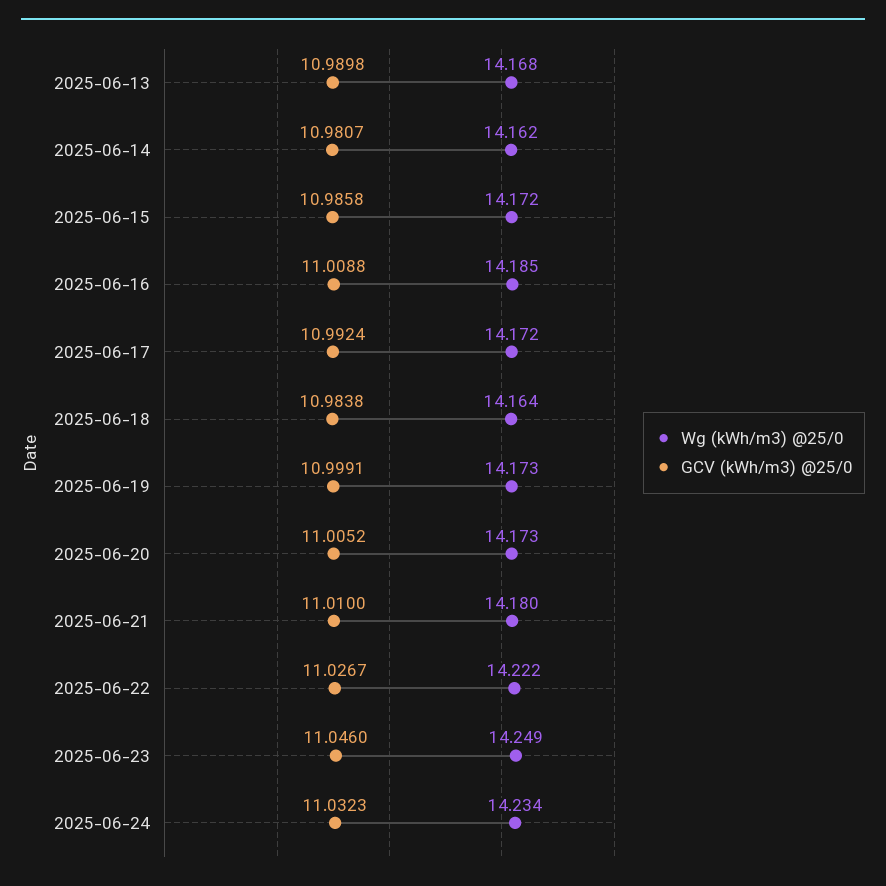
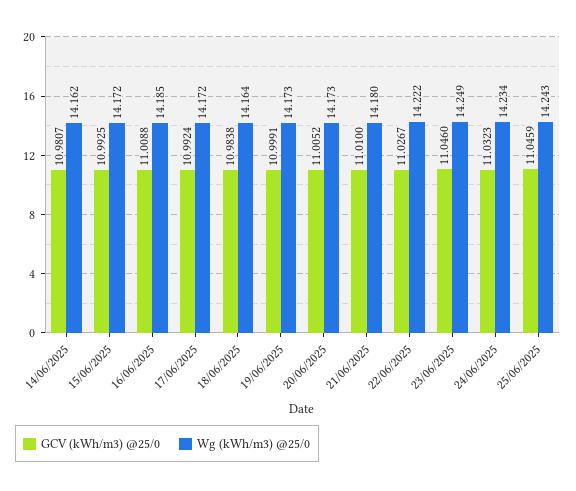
Wg (kWh/m3) @25/0, 2025-06-13: 14.168 -> none
GCV (kWh/m3) @25/0, 2025-06-13: 10.9898 -> none
GCV (kWh/m3) @25/0, 2025-06-15: 10.9858 -> 10.9925
GCV (kWh/m3) @25/0, 25/06/2025: none -> 11.0459
Wg (kWh/m3) @25/0, 25/06/2025: none -> 14.243

